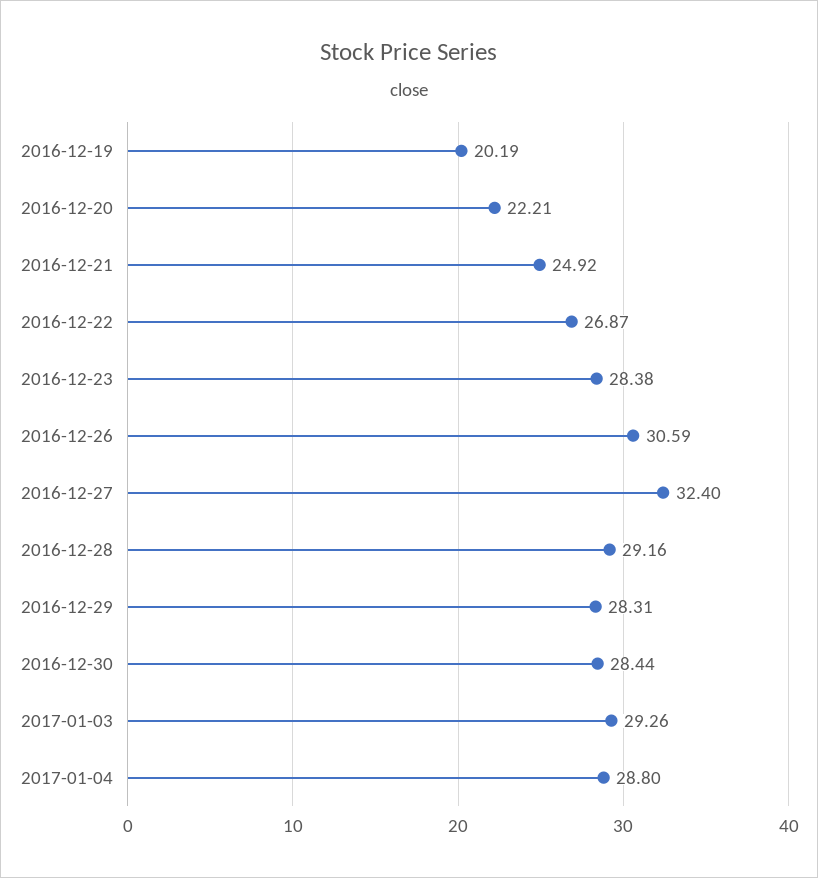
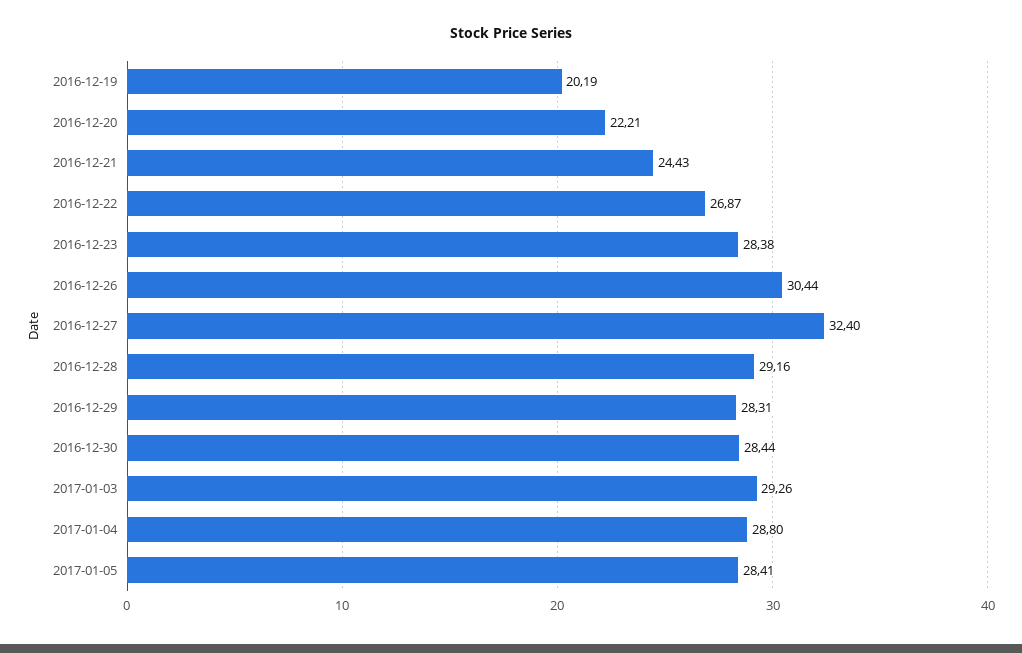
2016-12-21: 24.92 -> 24.43
2016-12-26: 30.59 -> 30.44
2017-01-05: none -> 28.41

